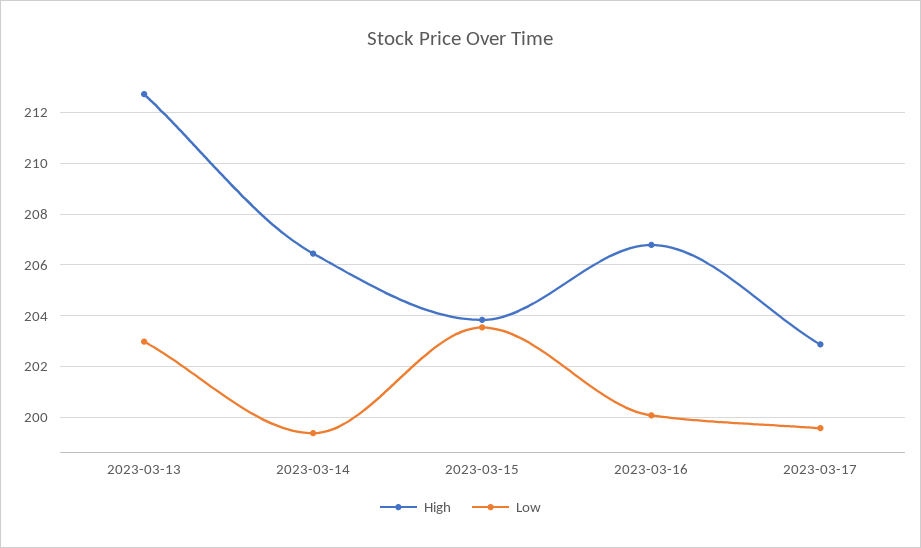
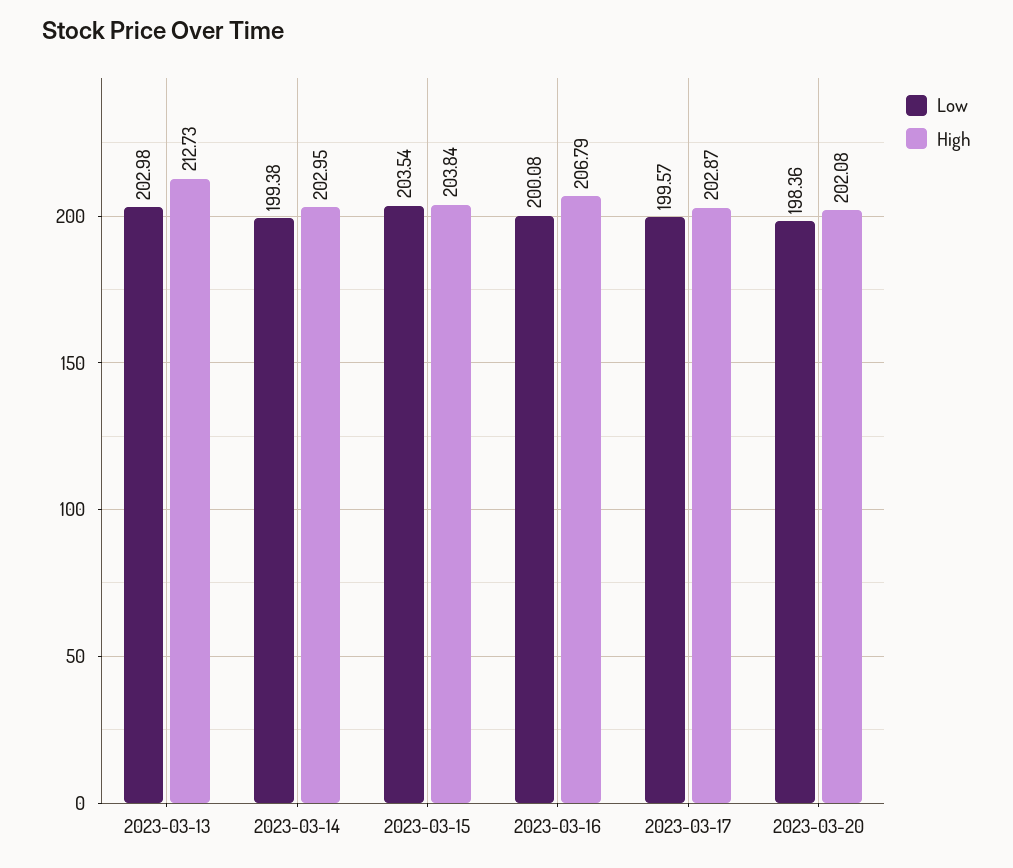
High, 2023-03-14: 206.5 -> 202.95
Low, 2023-03-20: none -> 198.36
High, 2023-03-20: none -> 202.08

